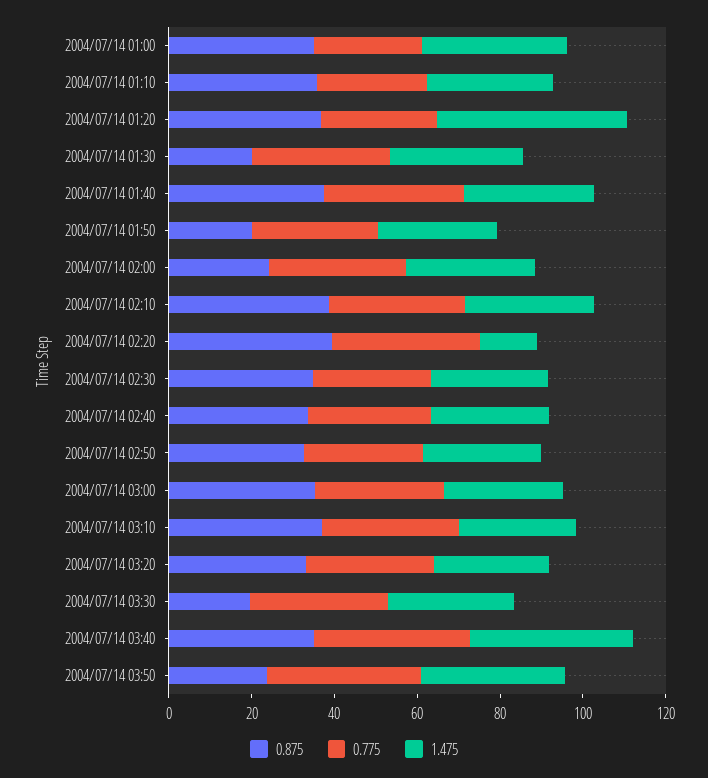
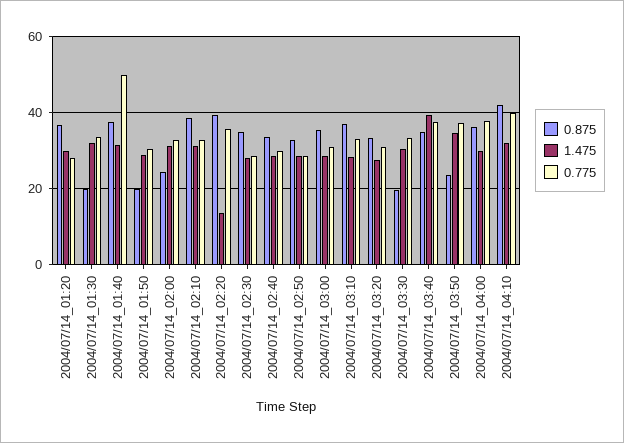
0.875, 2004/07/14 01:00: 35 -> none
0.775, 2004/07/14 01:00: 25 -> none
1.475, 2004/07/14 01:00: 35 -> none
0.875, 2004/07/14 01:10: 35 -> none
0.775, 2004/07/14 01:10: 25 -> none
1.475, 2004/07/14 01:10: 30 -> none
1.475, 2004/07/14 01:20: 45 -> 30
0.775, 2004/07/14 01:40: 35 -> 50
0.875, 2004/07/14_04:00: none -> 36
1.475, 2004/07/14_04:00: none -> 30
0.775, 2004/07/14_04:00: none -> 38
0.875, 2004/07/14_04:10: none -> 42
1.475, 2004/07/14_04:10: none -> 32
0.775, 2004/07/14_04:10: none -> 40

